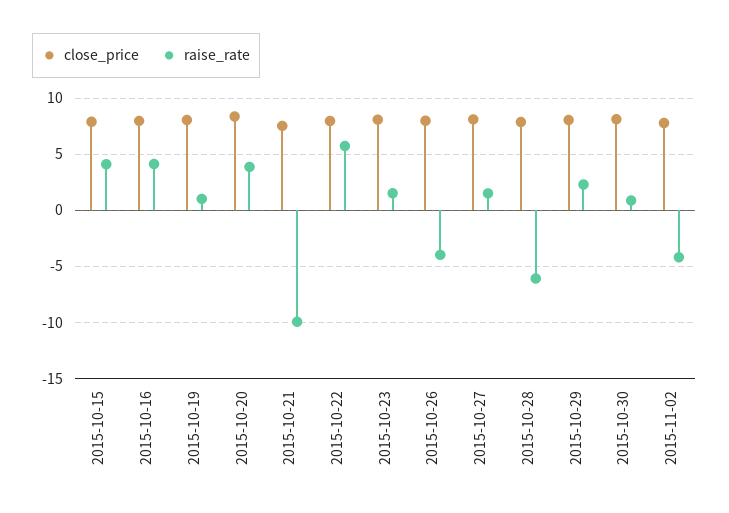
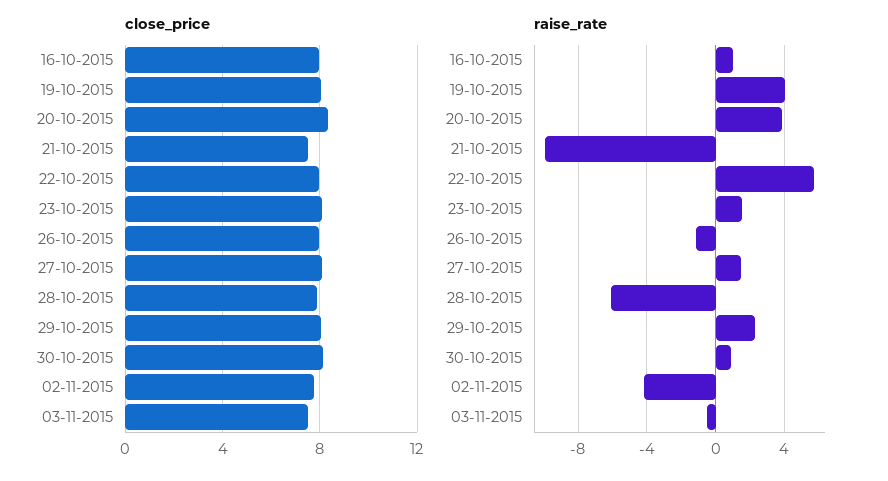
close_price, 2015-10-15: 8 -> none
raise_rate, 2015-10-15: 4 -> none
raise_rate, 2015-10-16: 4 -> 1
raise_rate, 2015-10-19: 1 -> 4
raise_rate, 2015-10-26: -4 -> -1
close_price, 03-11-2015: none -> 7.5
raise_rate, 03-11-2015: none -> -0.5

